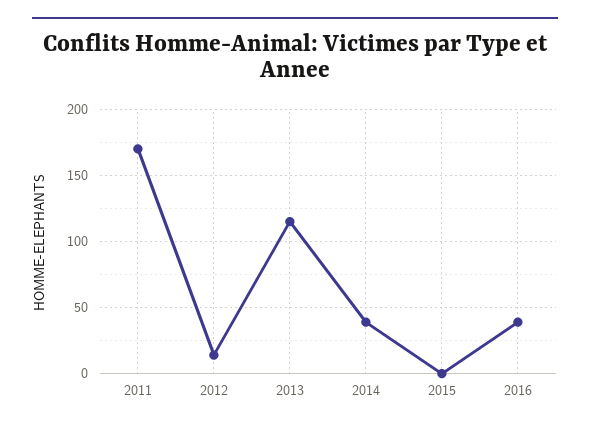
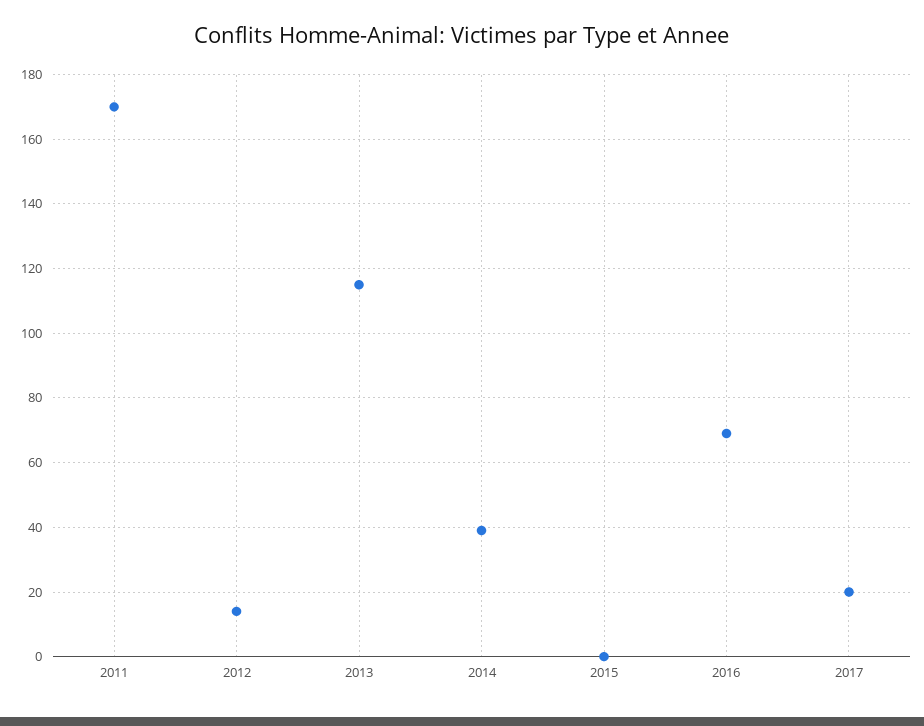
2016: 40 -> 70
2017: none -> 20

